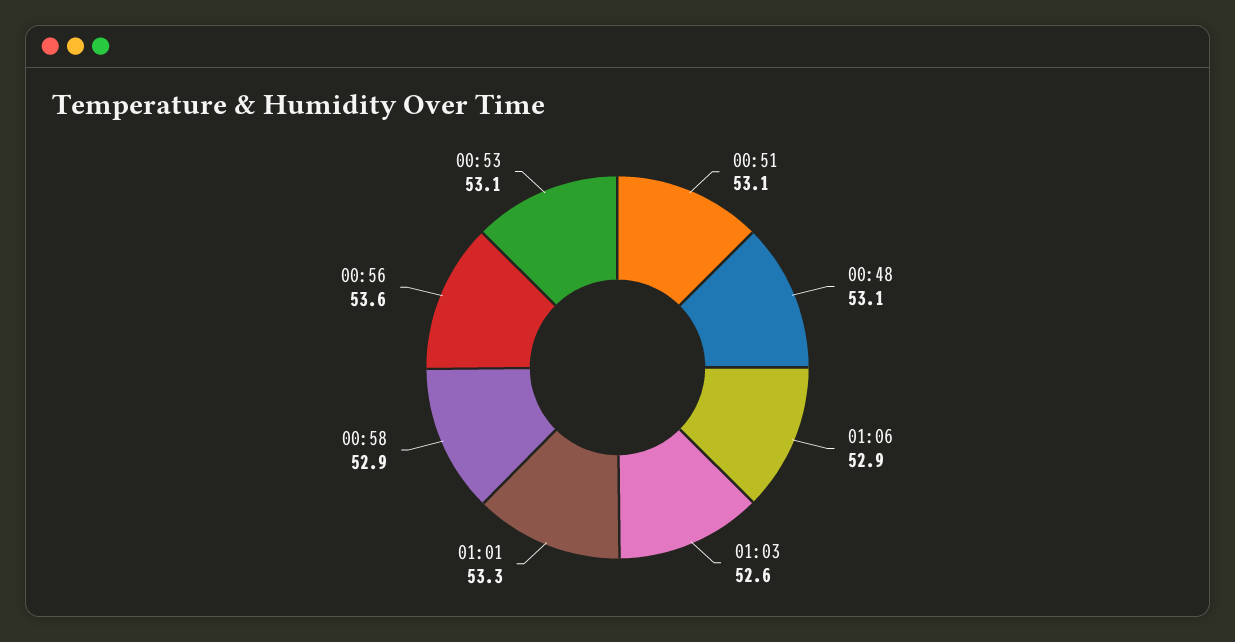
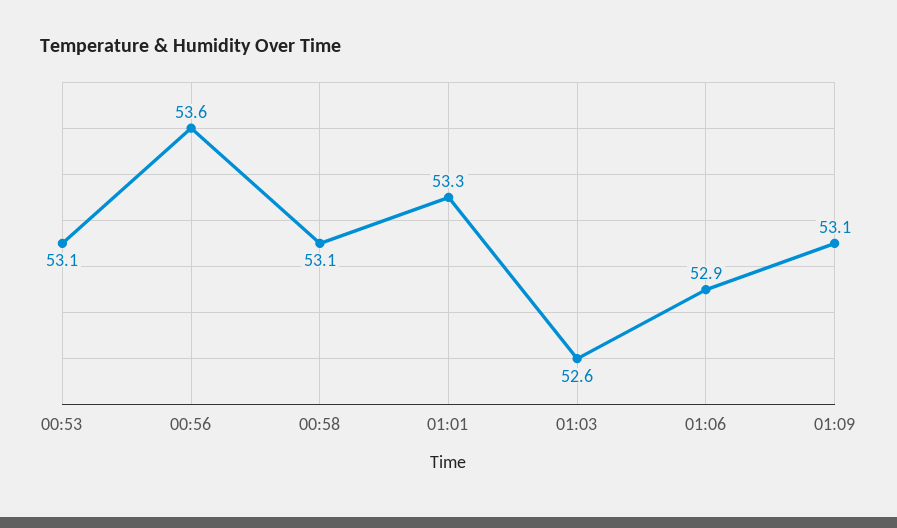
00:51: 53.1 -> none
00:48: 53.1 -> none
00:58: 52.9 -> 53.1
01:09: none -> 53.1

